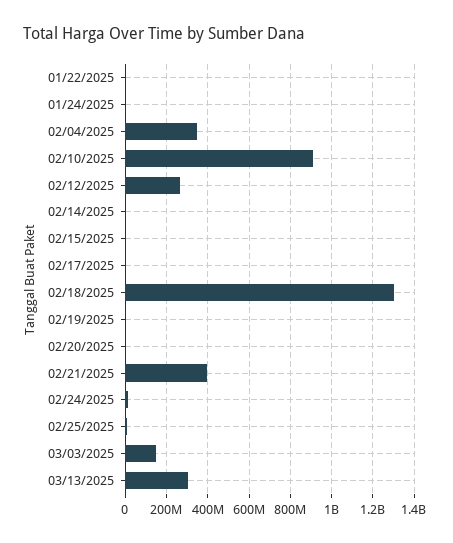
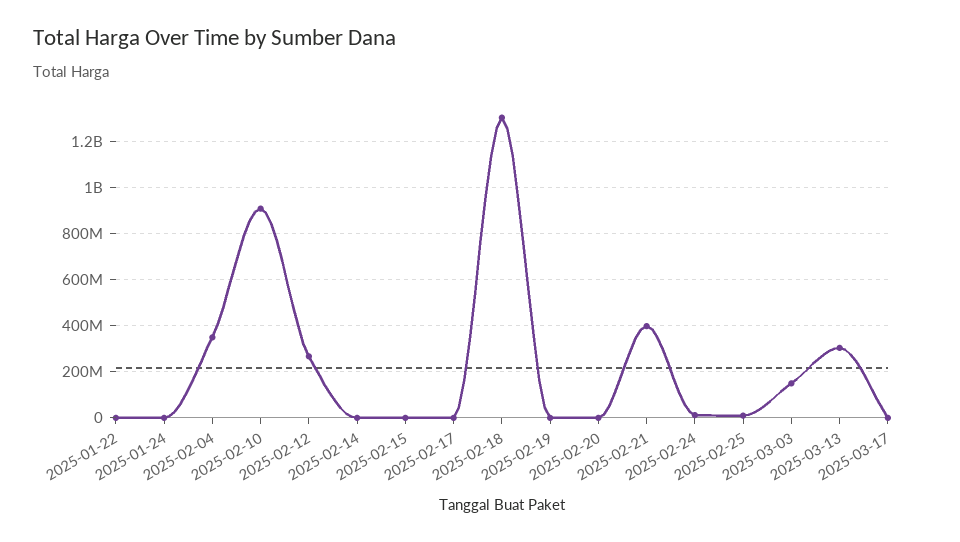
2025-03-17: none -> 0

